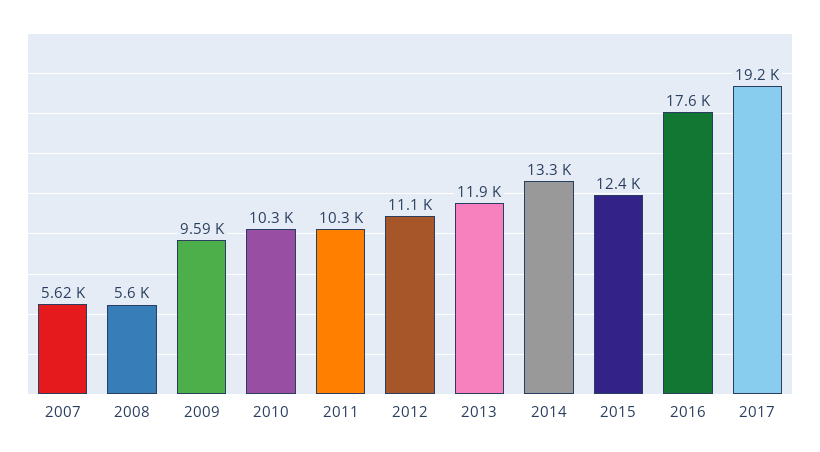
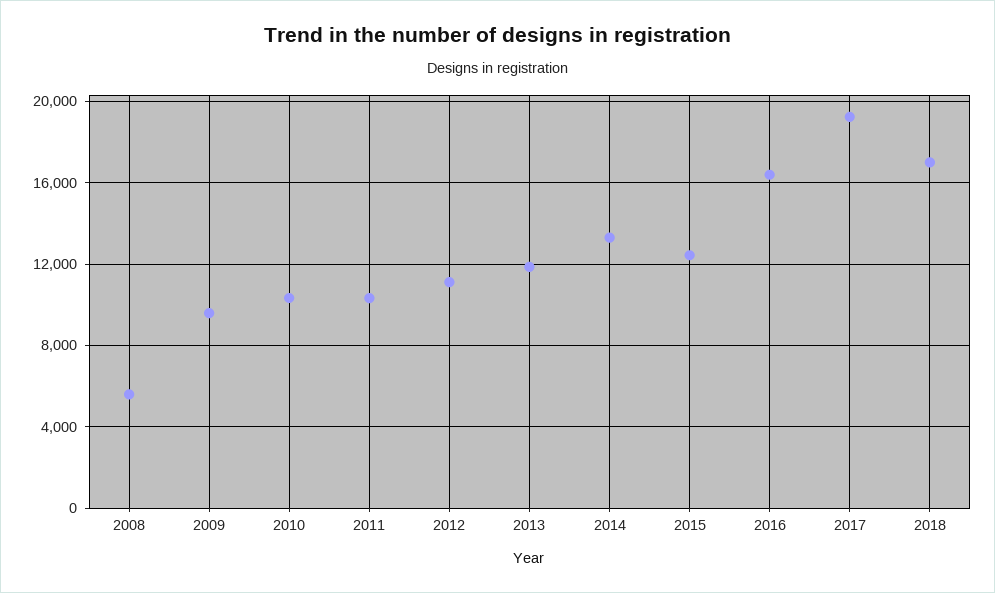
2007: 5620 -> none
2016: 17600 -> 16500
2018: none -> 17000

